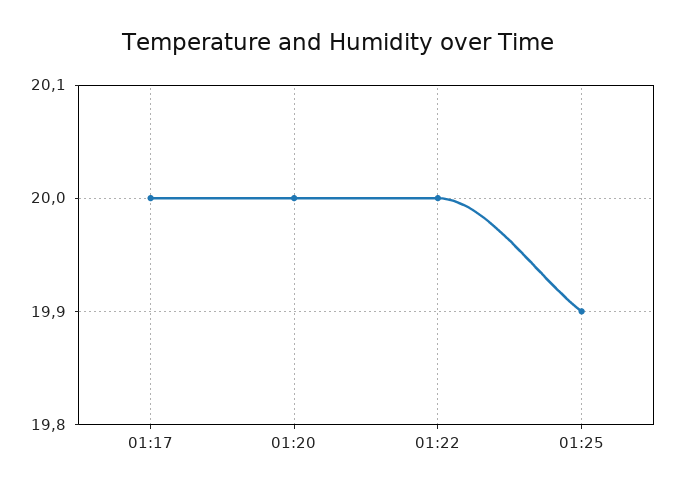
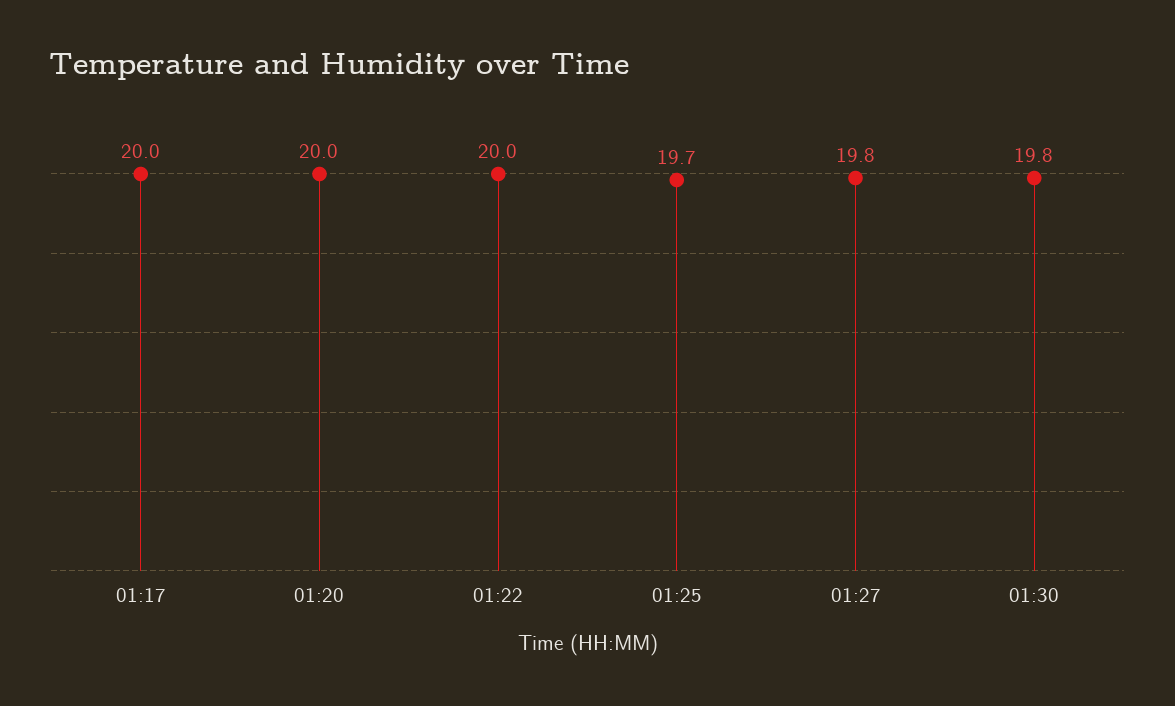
01:25: 19.9 -> 19.7
01:27: none -> 19.8
01:30: none -> 19.8

